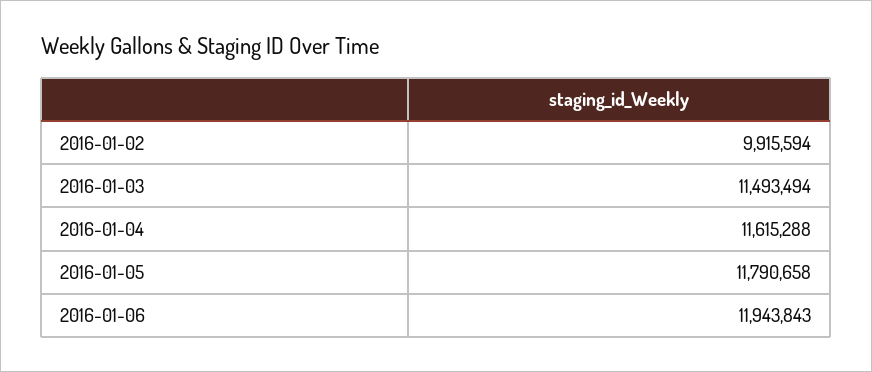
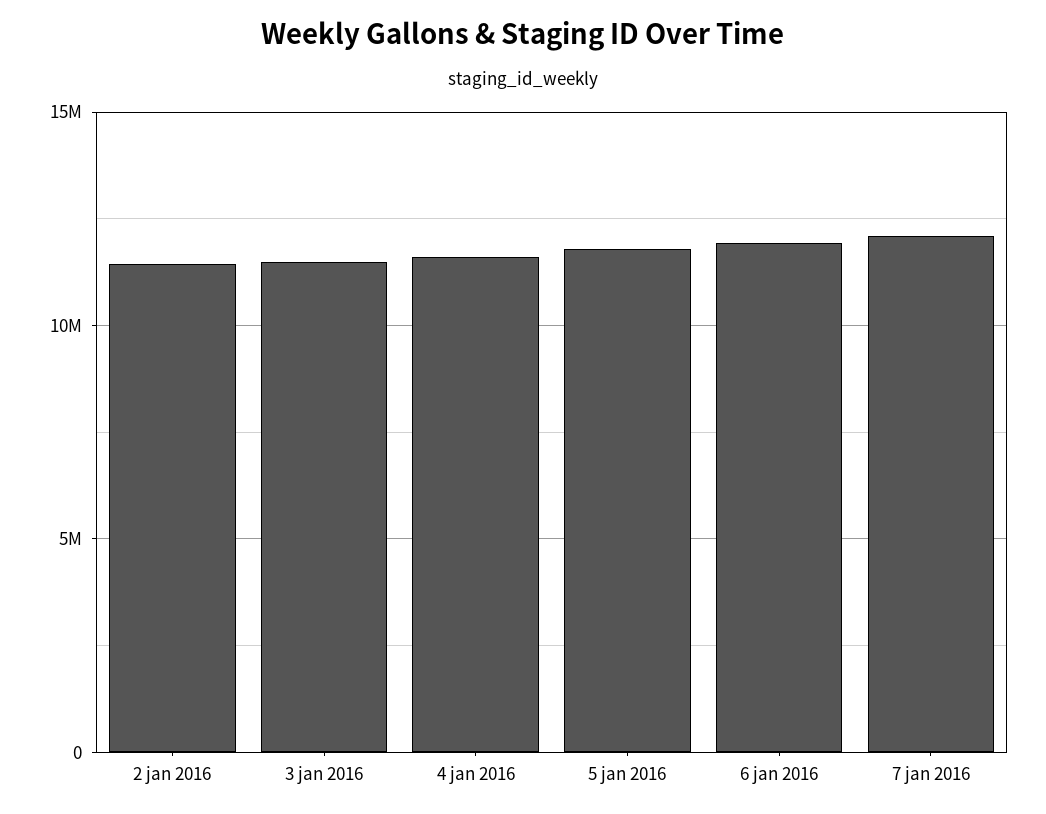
2016-01-02: 9915594 -> 11500000
7 jan 2016: none -> 12000000

